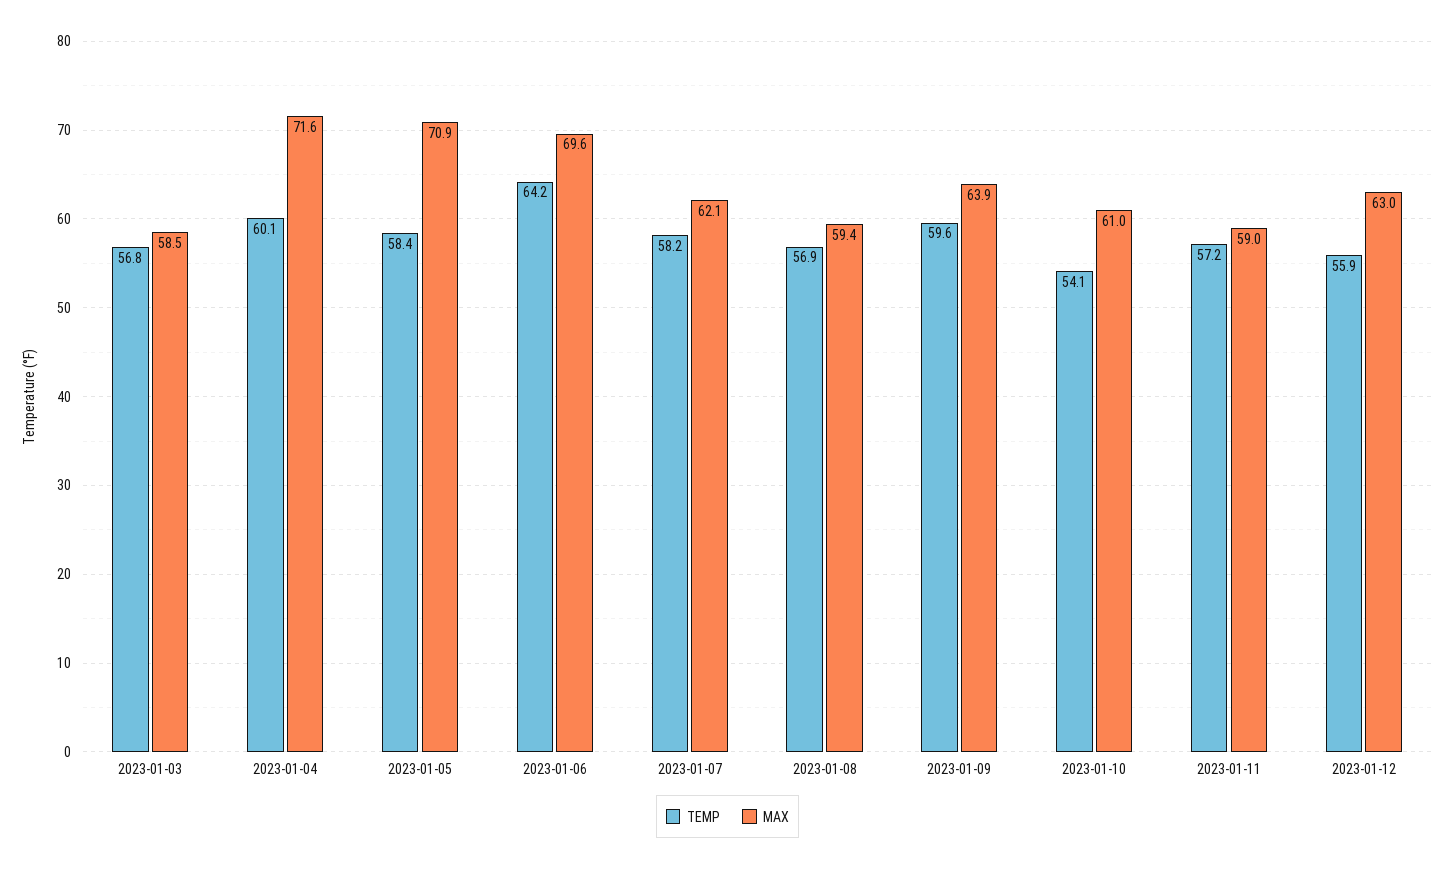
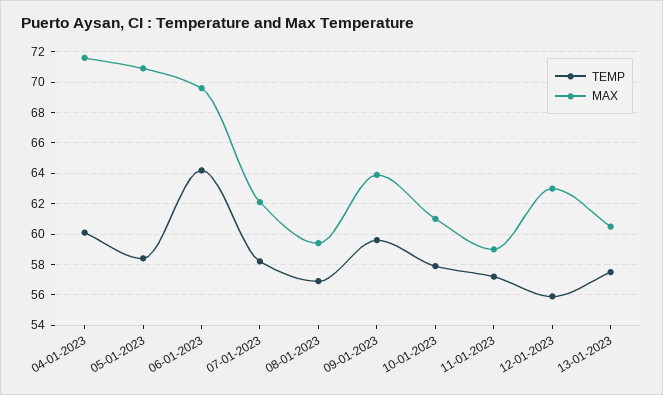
TEMP, 2023-01-03: 56.8 -> none
MAX, 2023-01-03: 58.5 -> none
TEMP, 2023-01-10: 54.1 -> 58
TEMP, 13-01-2023: none -> 57.5
MAX, 13-01-2023: none -> 60.5

